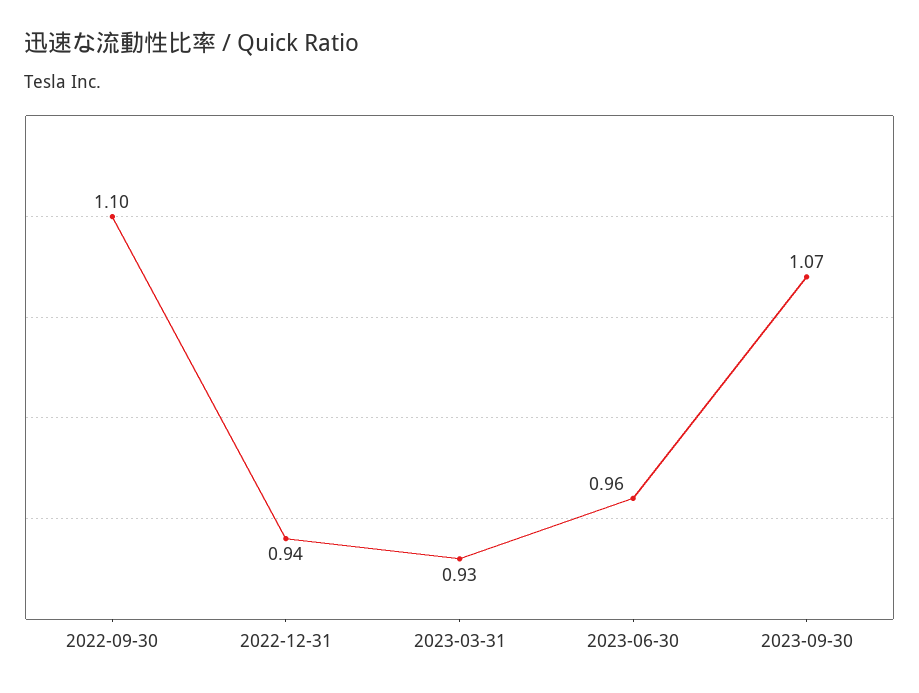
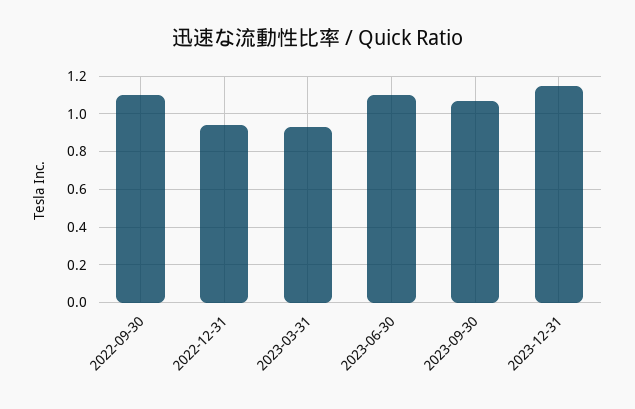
2023-06-30: 0.96 -> 1.1
2023-12-31: none -> 1.15

